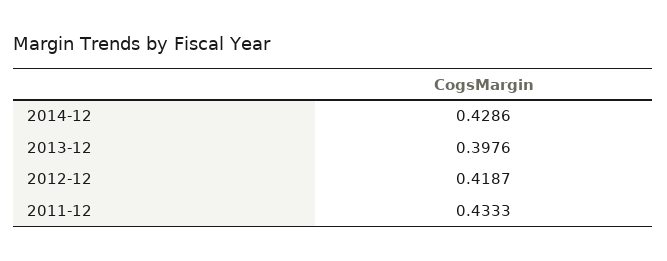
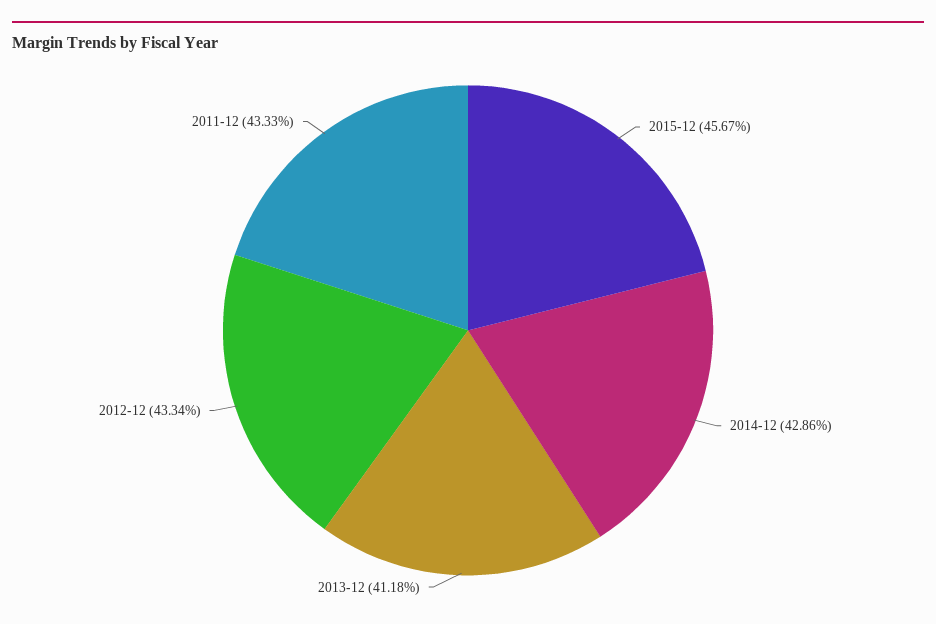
2013-12: 0.3976 -> 0.4118
2012-12: 0.4187 -> 0.4334
2015-12: none -> 0.4567

